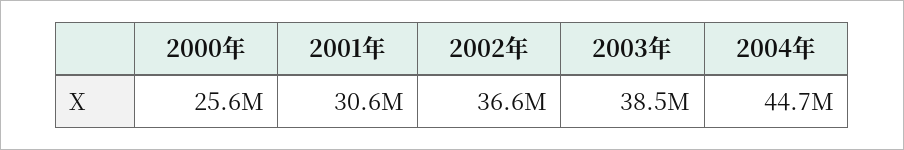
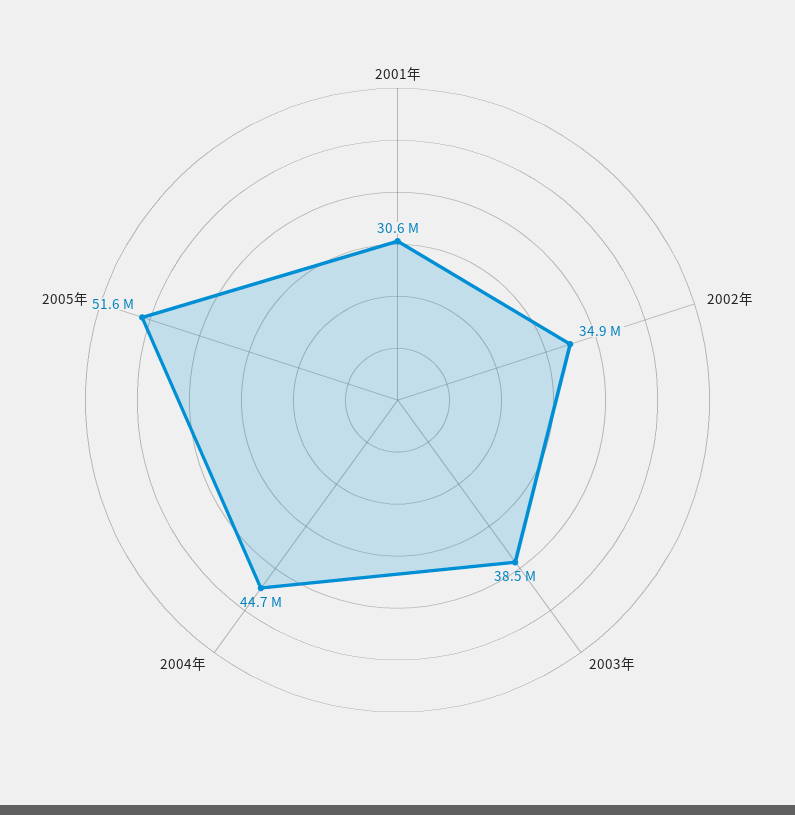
2000年: 25600000 -> none
2002年: 36600000 -> 34900000
2005年: none -> 51600000

